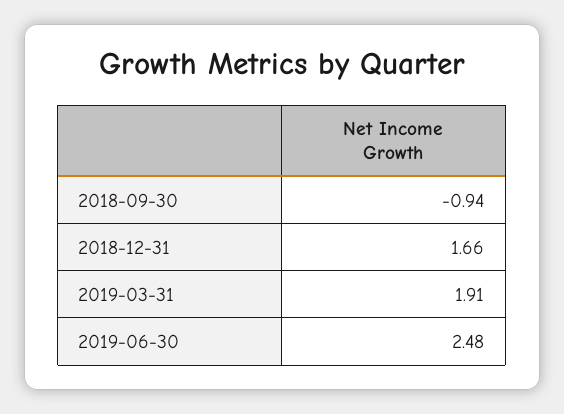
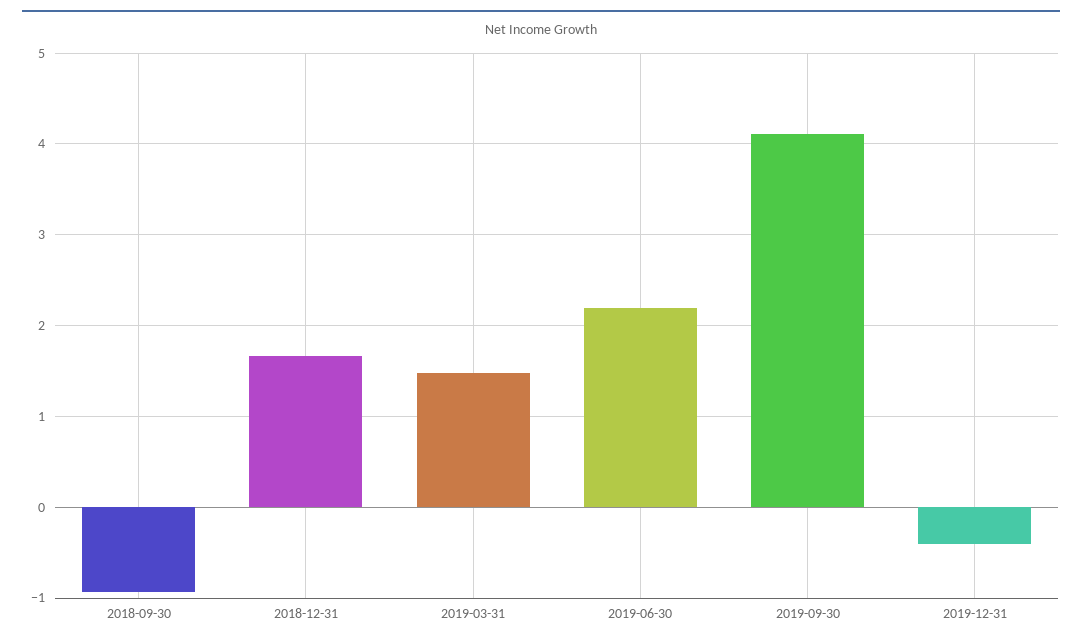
2019-03-31: 1.91 -> 1.5
2019-06-30: 2.48 -> 2.2
2019-09-30: none -> 4.1
2019-12-31: none -> -0.4

